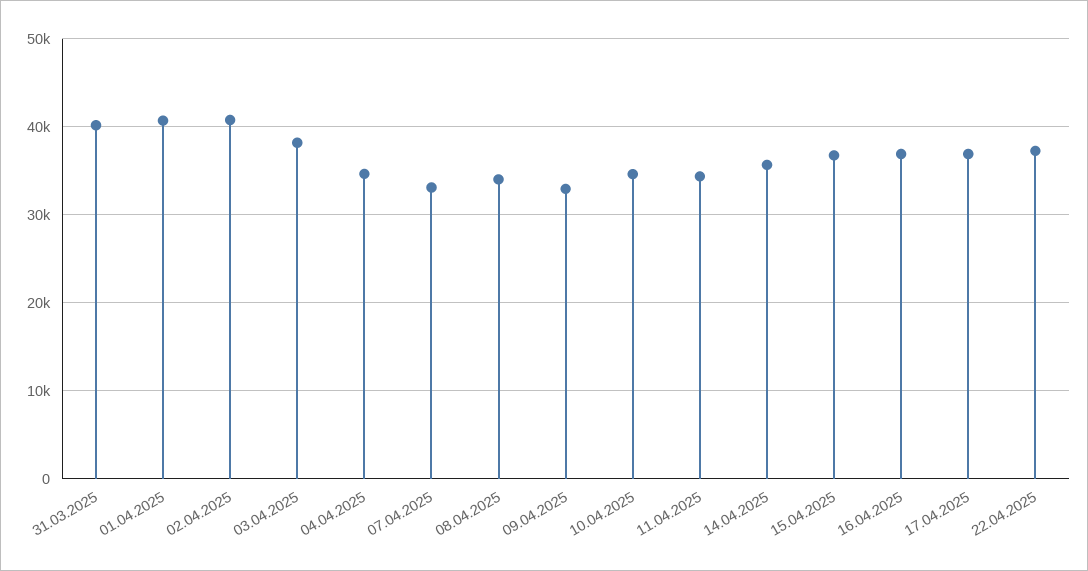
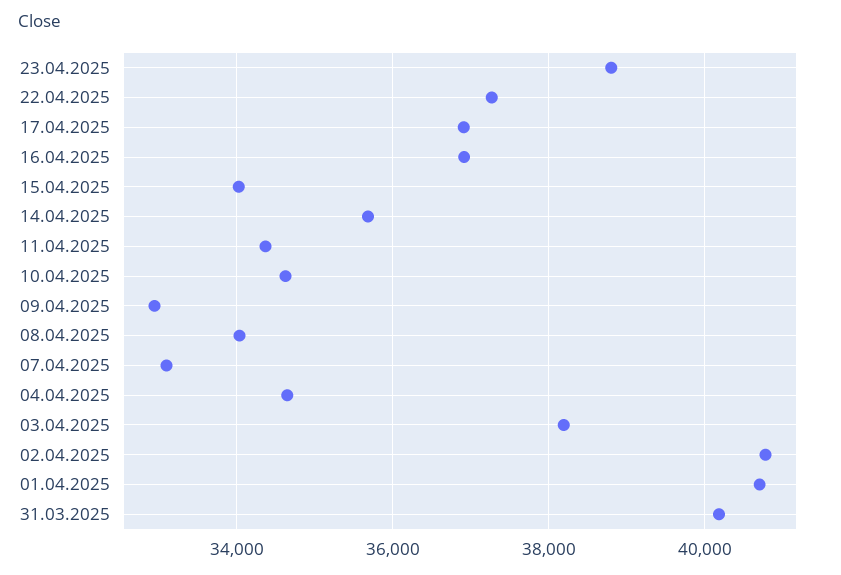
15.04.2025: 37000 -> 34000
23.04.2025: none -> 38800

